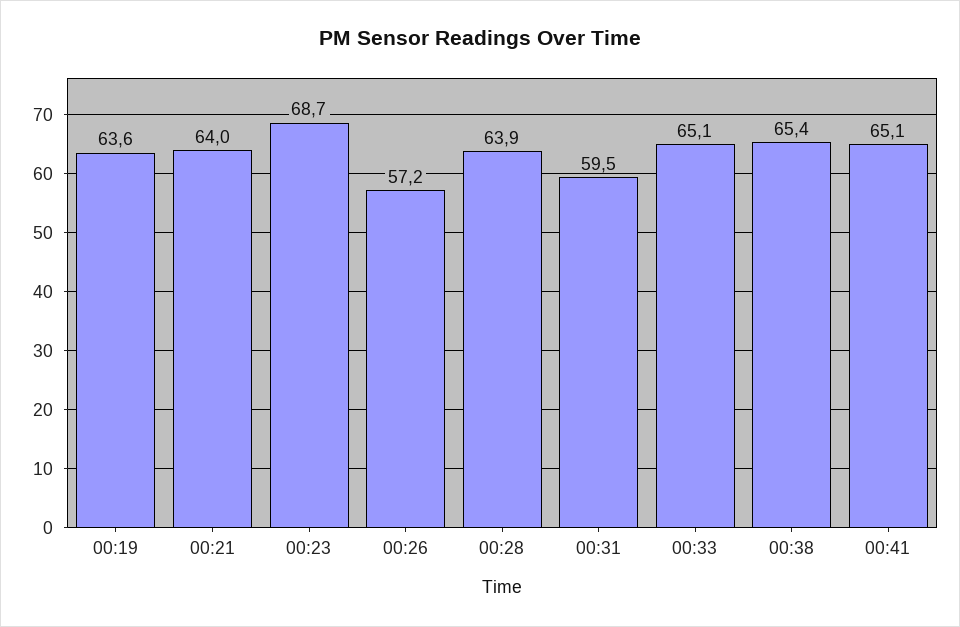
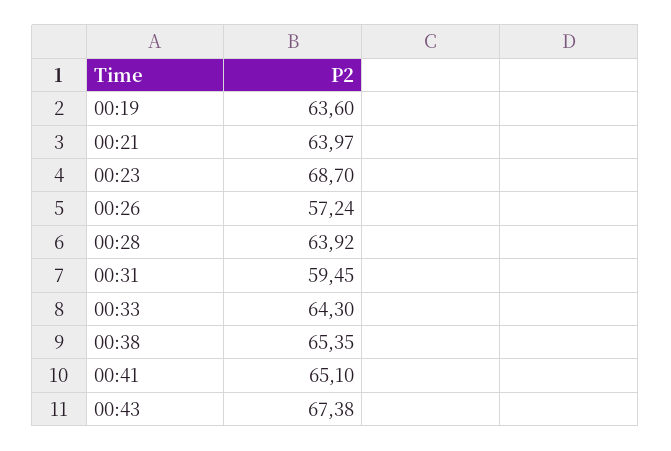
00:33: 65.1 -> 64.3
00:43: none -> 67.38

